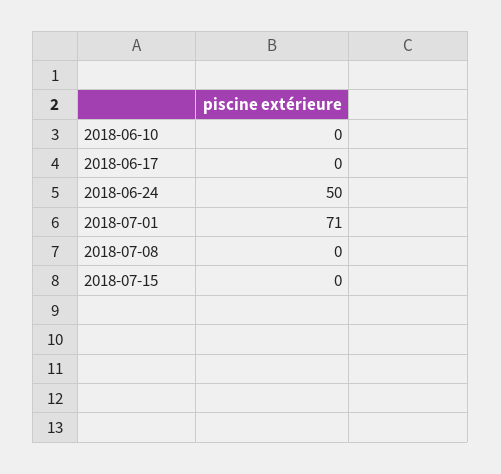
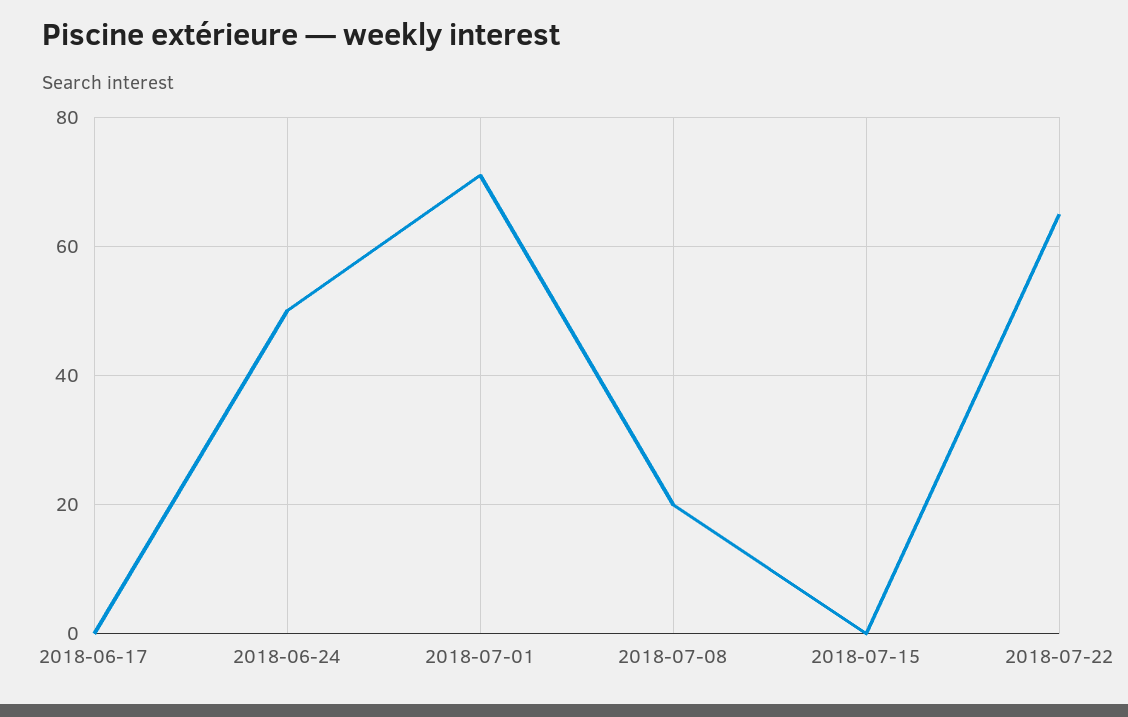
2018-06-10: 0 -> none
2018-07-08: 0 -> 20
2018-07-22: none -> 65

